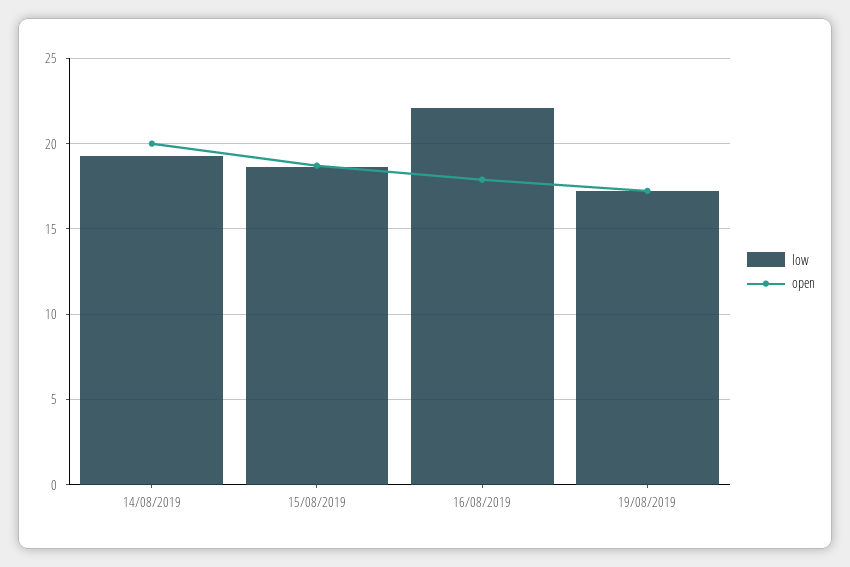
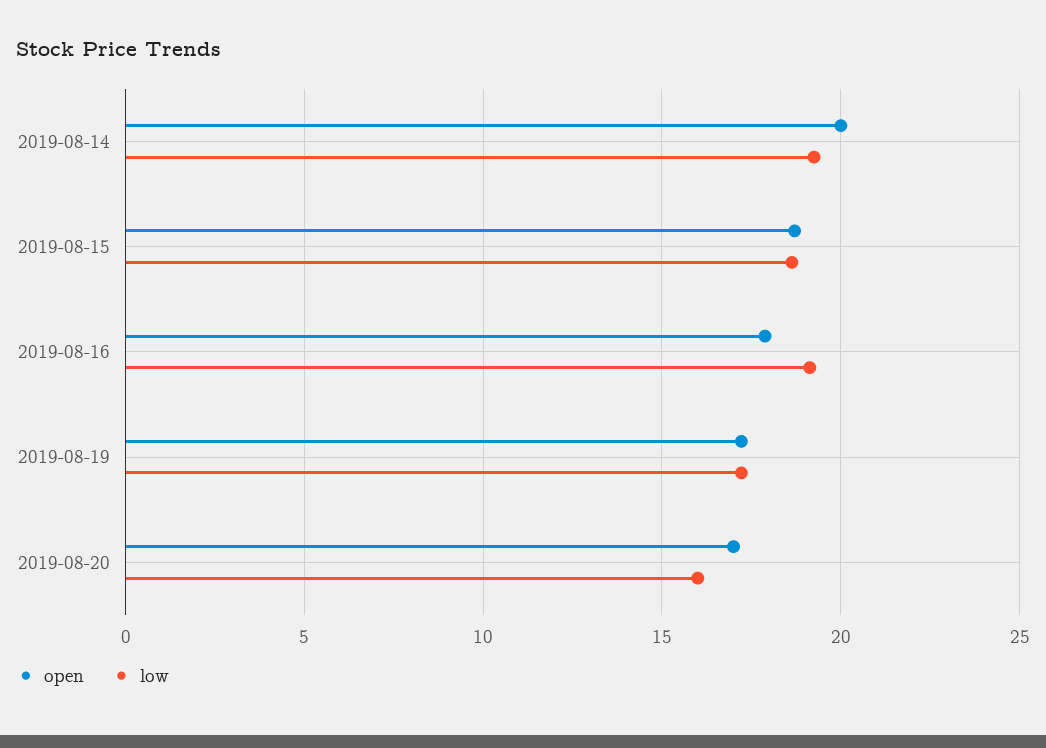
low, 16/08/2019: 22 -> 19
open, 2019-08-20: none -> 17
low, 2019-08-20: none -> 16

